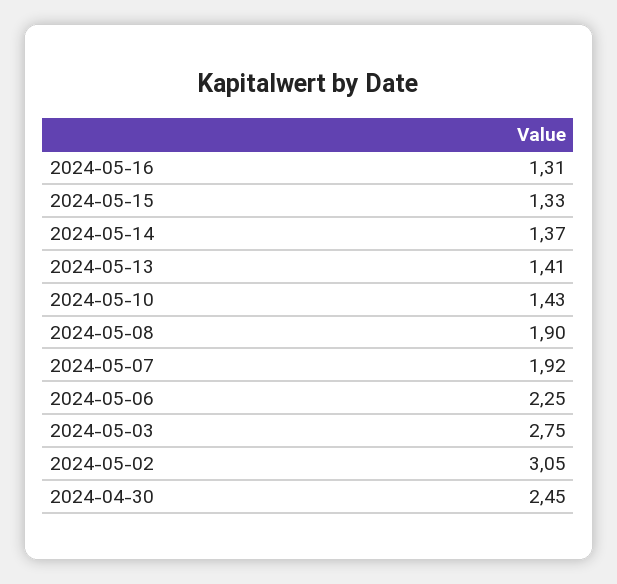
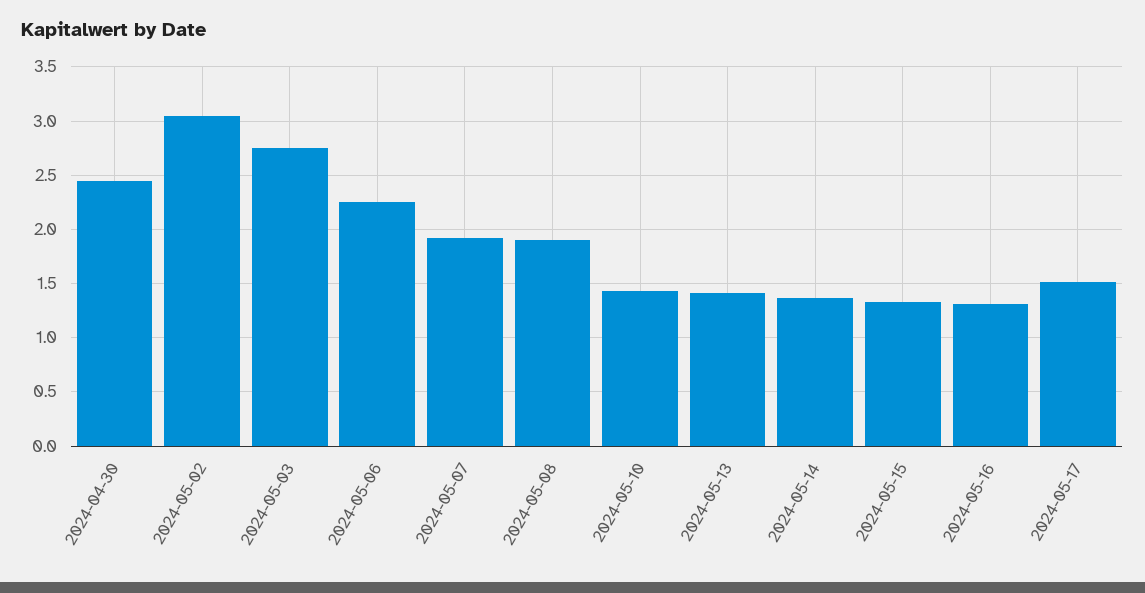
2024-05-17: none -> 1.5

